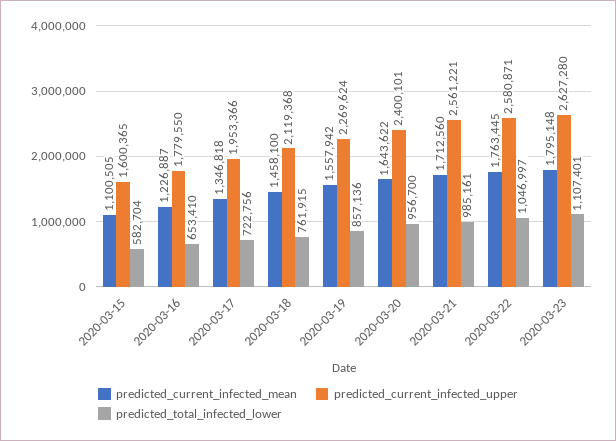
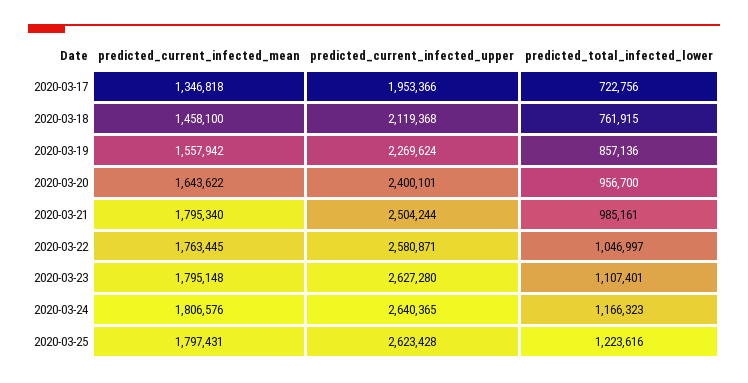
predicted_current_infected_mean, 2020-03-15: 1100505 -> none
predicted_current_infected_upper, 2020-03-15: 1600365 -> none
predicted_total_infected_lower, 2020-03-15: 582704 -> none
predicted_current_infected_mean, 2020-03-16: 1226887 -> none
predicted_current_infected_upper, 2020-03-16: 1779550 -> none
predicted_total_infected_lower, 2020-03-16: 653410 -> none
predicted_current_infected_mean, 2020-03-21: 1712560 -> 1795340
predicted_current_infected_upper, 2020-03-21: 2561221 -> 2504244
predicted_current_infected_mean, 2020-03-24: none -> 1806576
predicted_current_infected_upper, 2020-03-24: none -> 2640365
predicted_total_infected_lower, 2020-03-24: none -> 1166323
predicted_current_infected_mean, 2020-03-25: none -> 1797431
predicted_current_infected_upper, 2020-03-25: none -> 2623428
predicted_total_infected_lower, 2020-03-25: none -> 1223616

